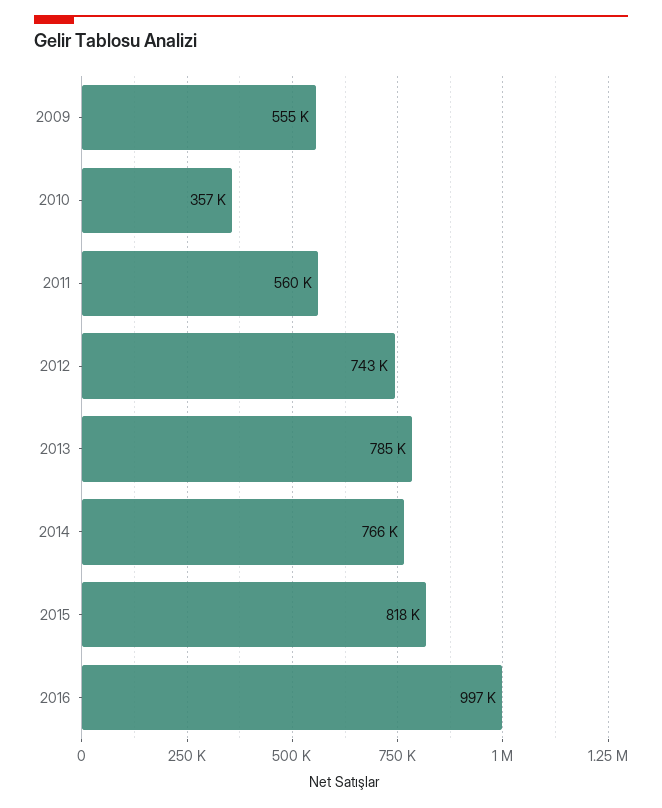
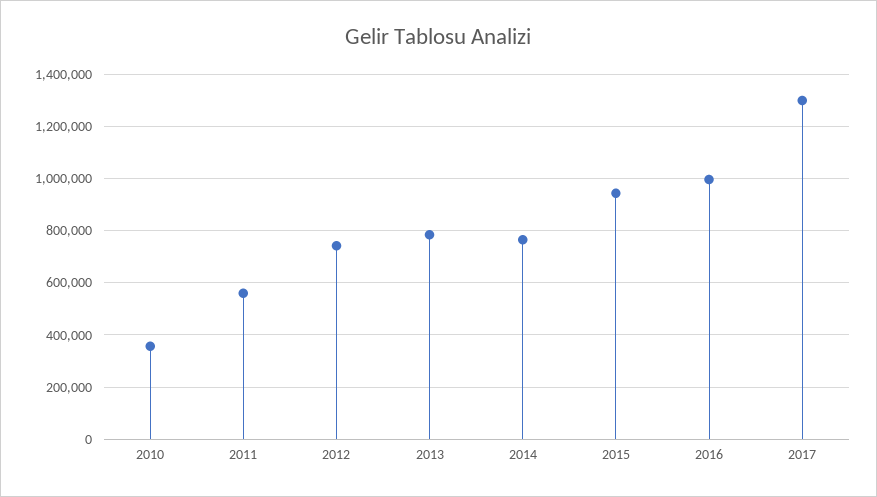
2009: 555000 -> none
2015: 818000 -> 950000
2017: none -> 1300000

